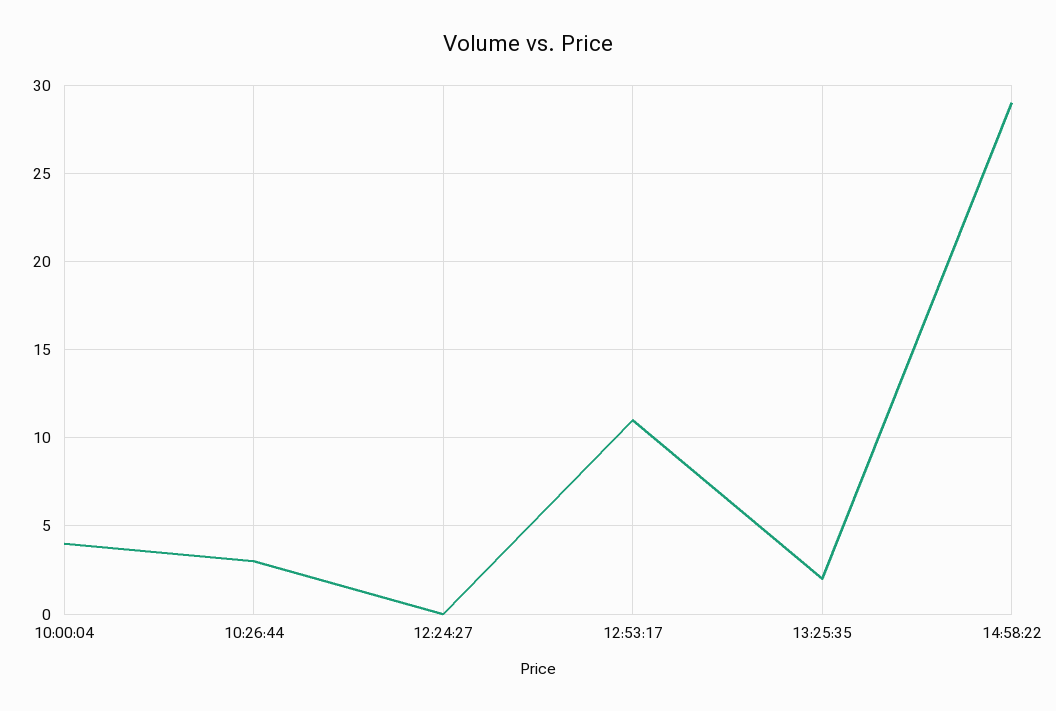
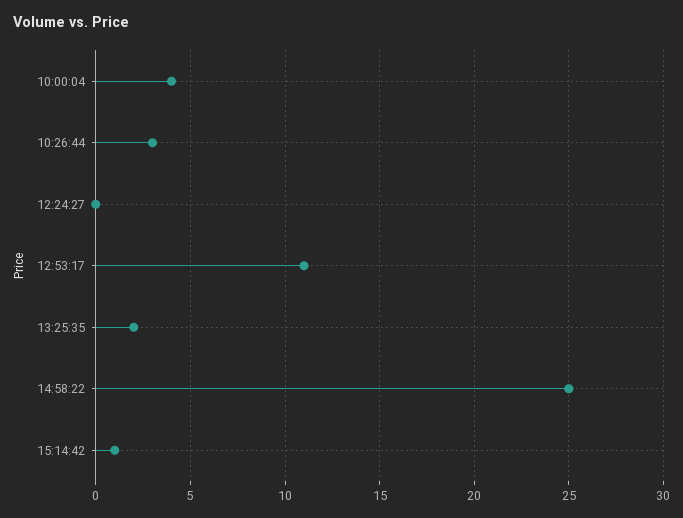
14:58:22: 29 -> 25
15:14:42: none -> 1

